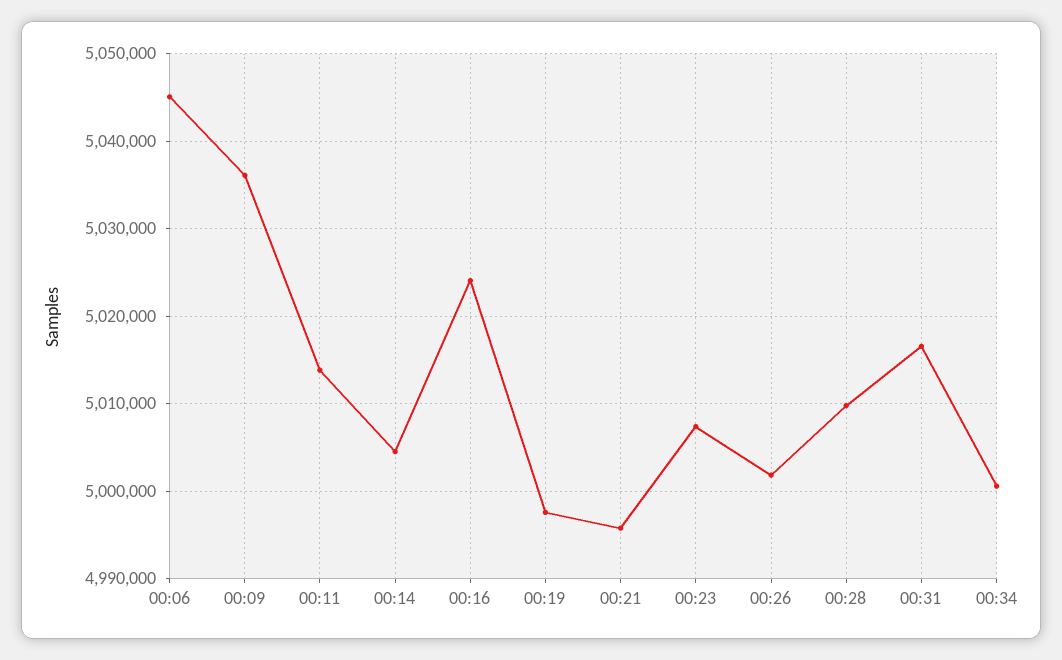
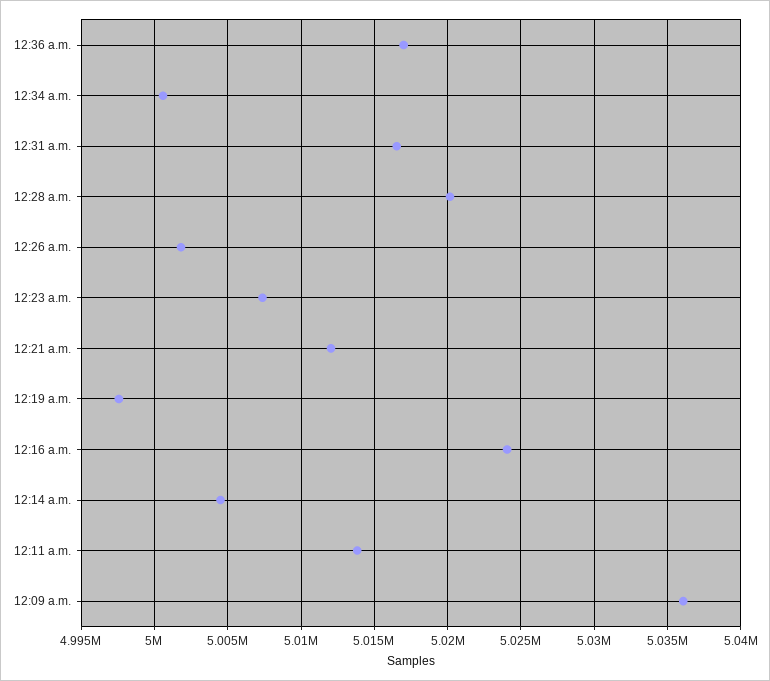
00:06: 5045000 -> none
00:21: 4996000 -> 5012000
00:28: 5010000 -> 5020000
12:36 a.m.: none -> 5017000

